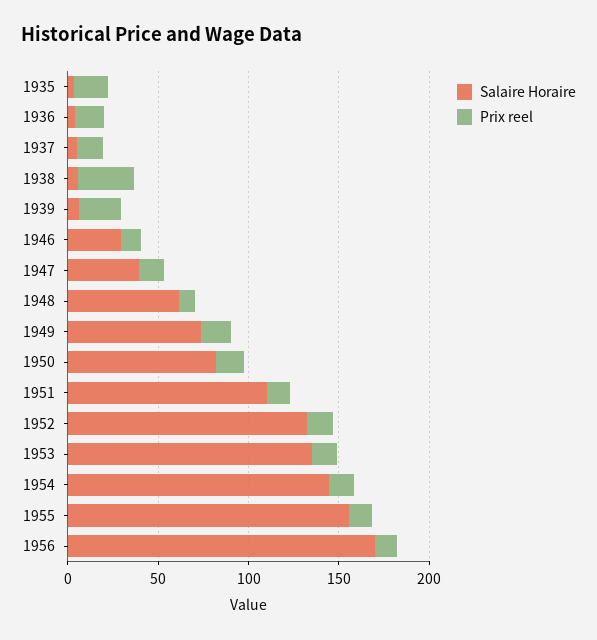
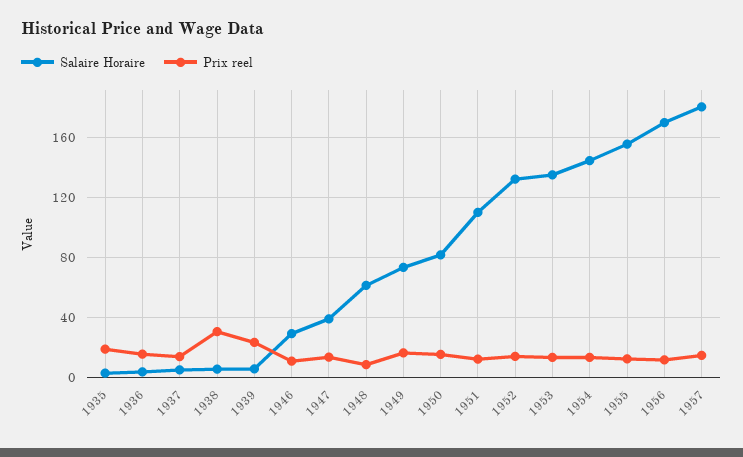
Salaire Horaire, 1957: none -> 180
Prix reel, 1957: none -> 15

